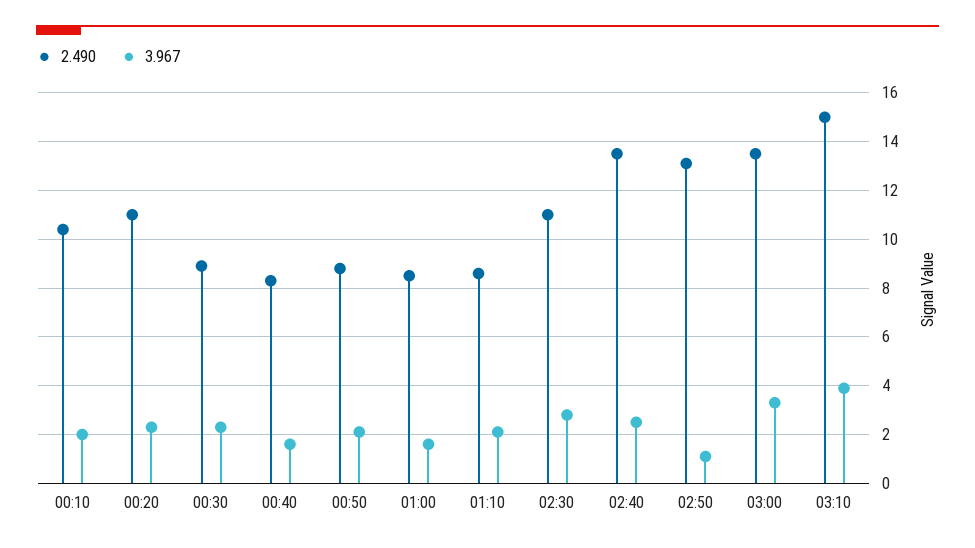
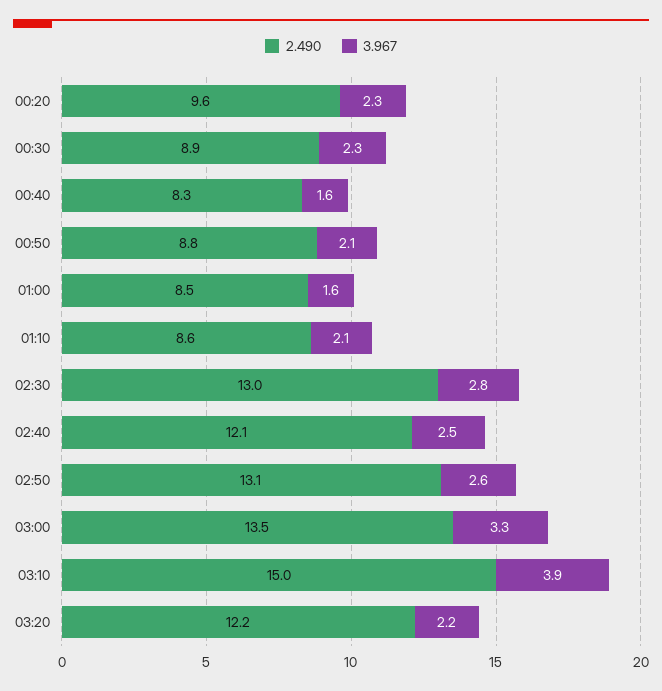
2.490, 00:10: 10.5 -> none
3.967, 00:10: 2 -> none
2.490, 00:20: 11 -> 9.6
2.490, 02:30: 11 -> 13
2.490, 02:40: 13.5 -> 12.1
3.967, 02:50: 1 -> 2.6
2.490, 03:20: none -> 12.2
3.967, 03:20: none -> 2.2

